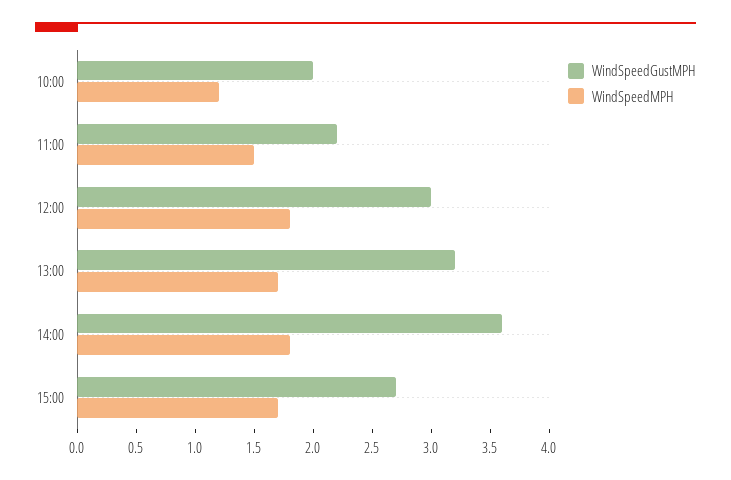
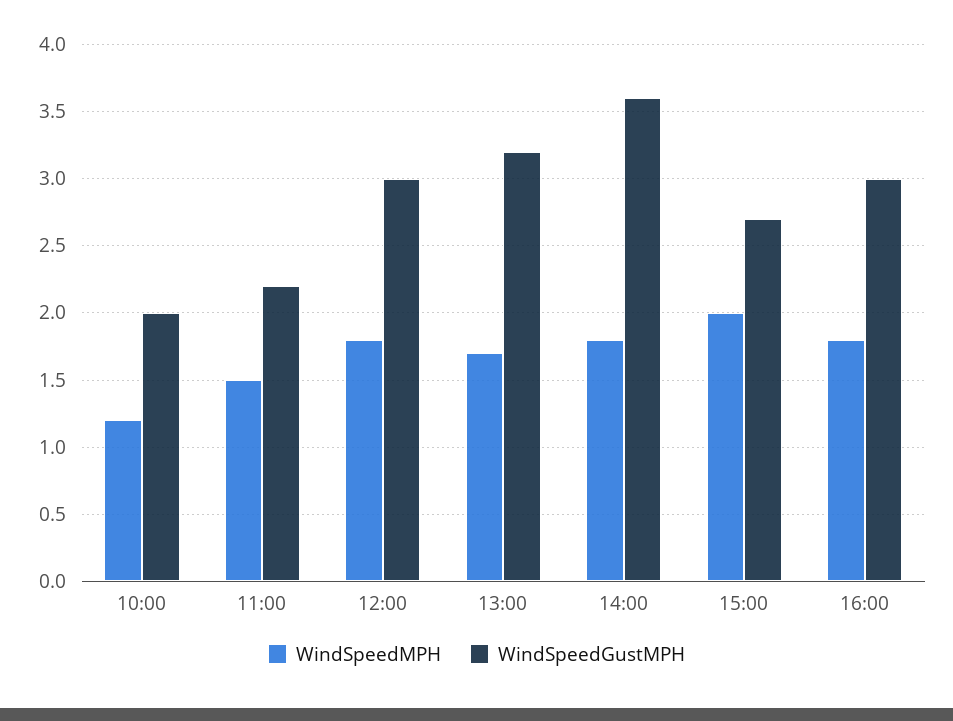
WindSpeedMPH, 15:00: 1.7 -> 2
WindSpeedMPH, 16:00: none -> 1.8
WindSpeedGustMPH, 16:00: none -> 3

